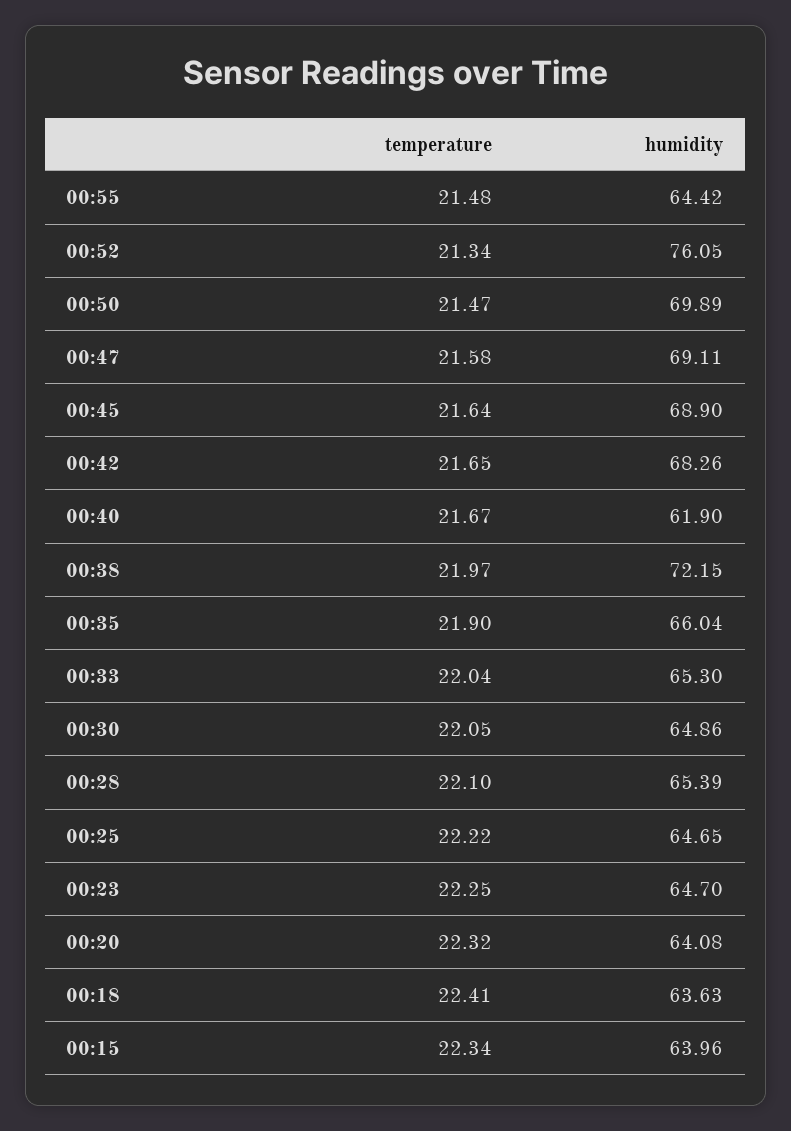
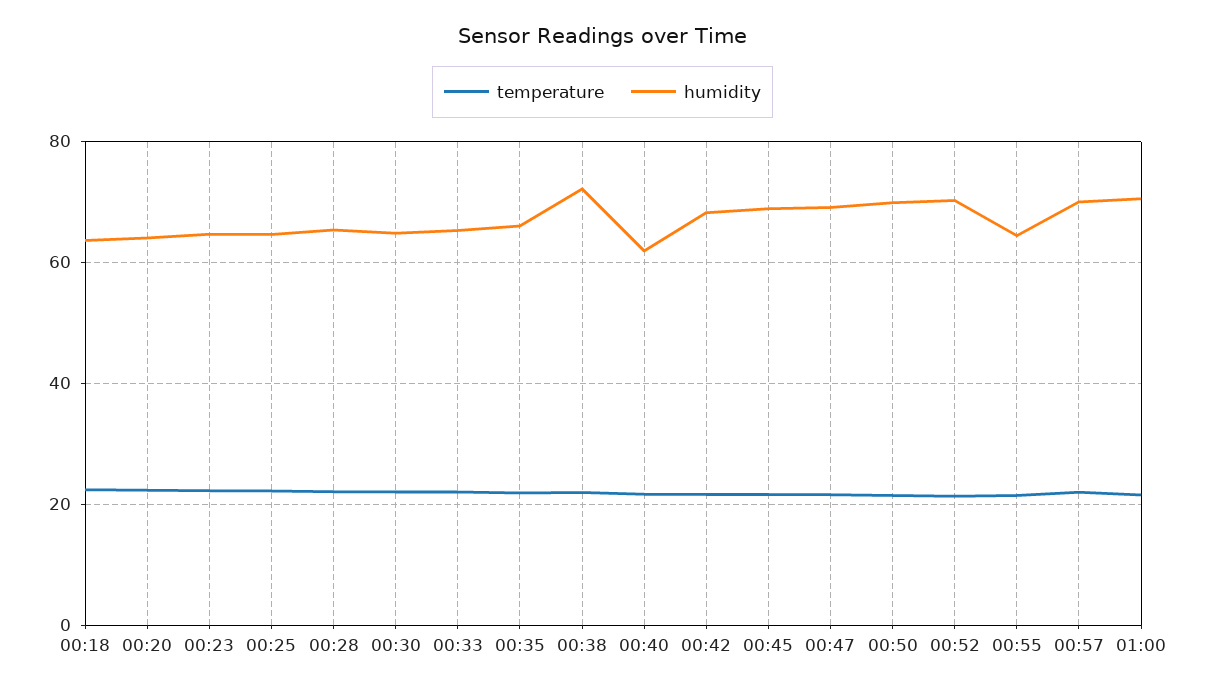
humidity, 00:52: 76.05 -> 70
temperature, 00:15: 22.34 -> none
humidity, 00:15: 63.96 -> none
temperature, 00:57: none -> 22
humidity, 00:57: none -> 70
temperature, 01:00: none -> 22
humidity, 01:00: none -> 70

